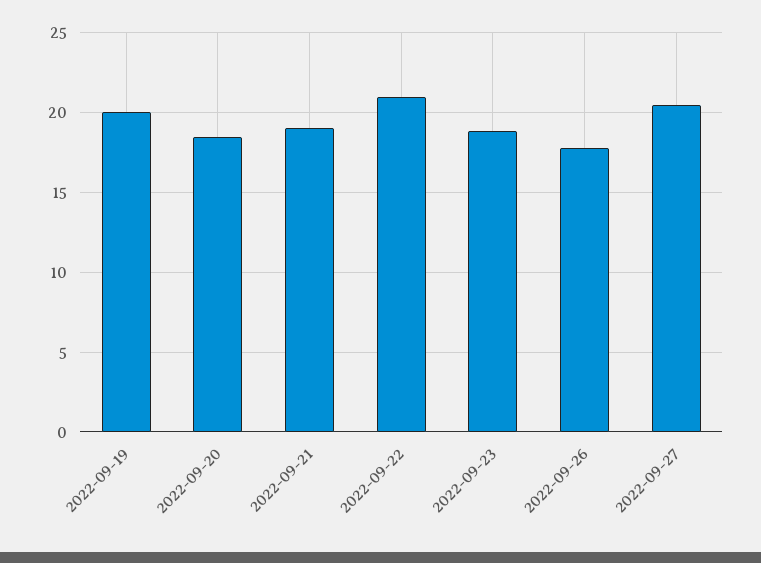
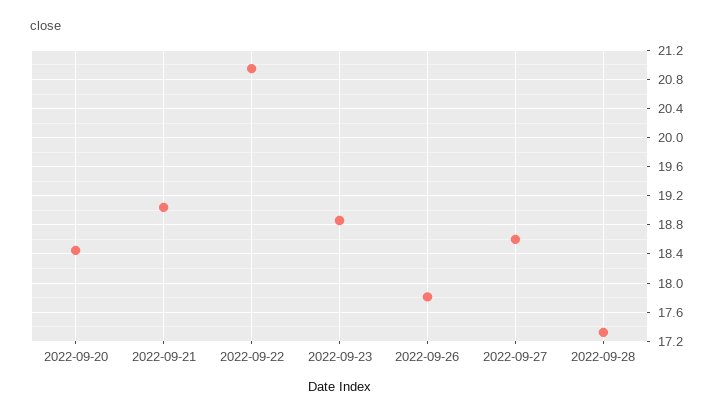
2022-09-19: 20 -> none
2022-09-27: 20.5 -> 18.6
2022-09-28: none -> 17.3

